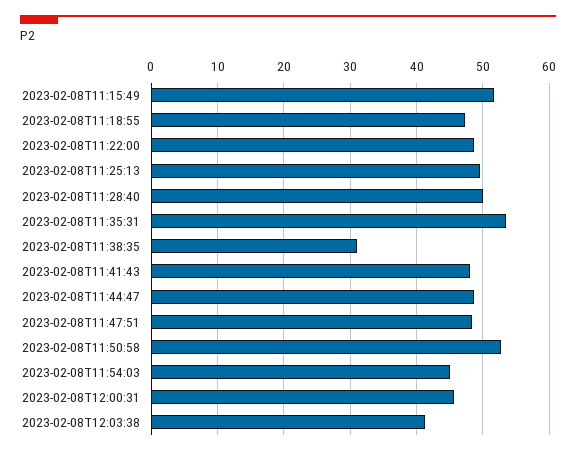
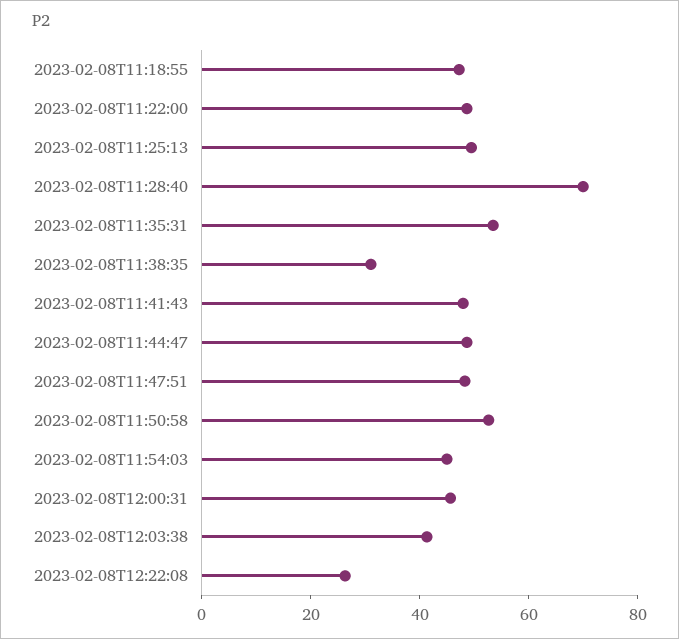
2023-02-08T11:15:49: 52 -> none
2023-02-08T11:28:40: 50 -> 70
2023-02-08T12:22:08: none -> 25

